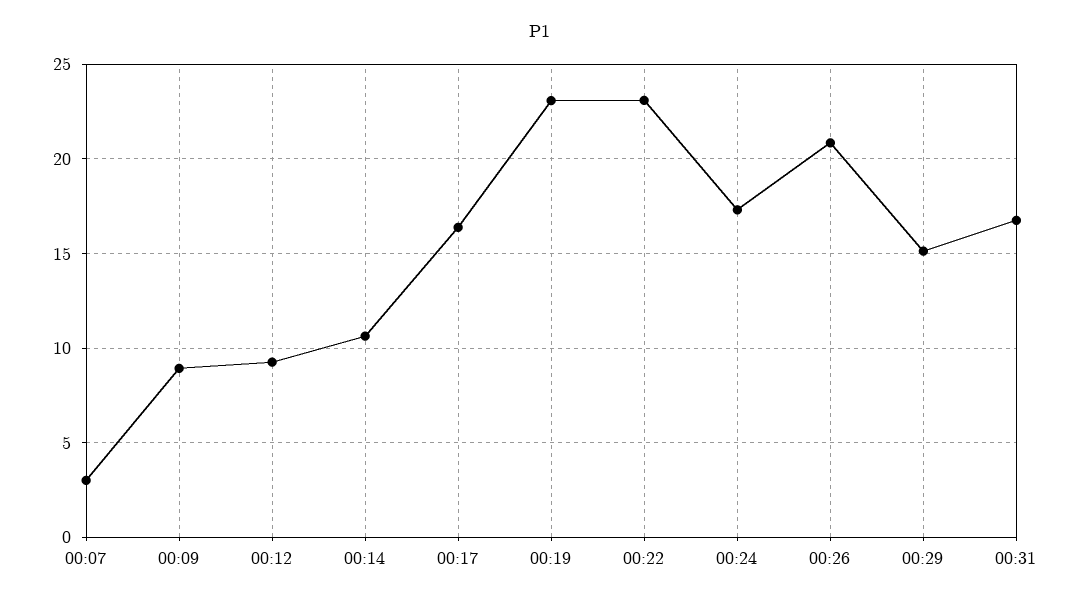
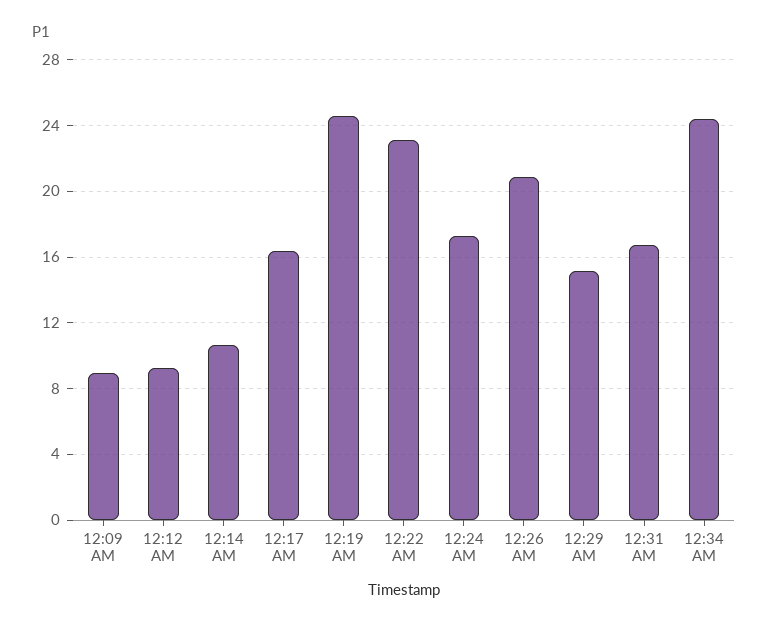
00:07: 3 -> none
00:19: 23 -> 24.5
12:34 AM: none -> 24.5

